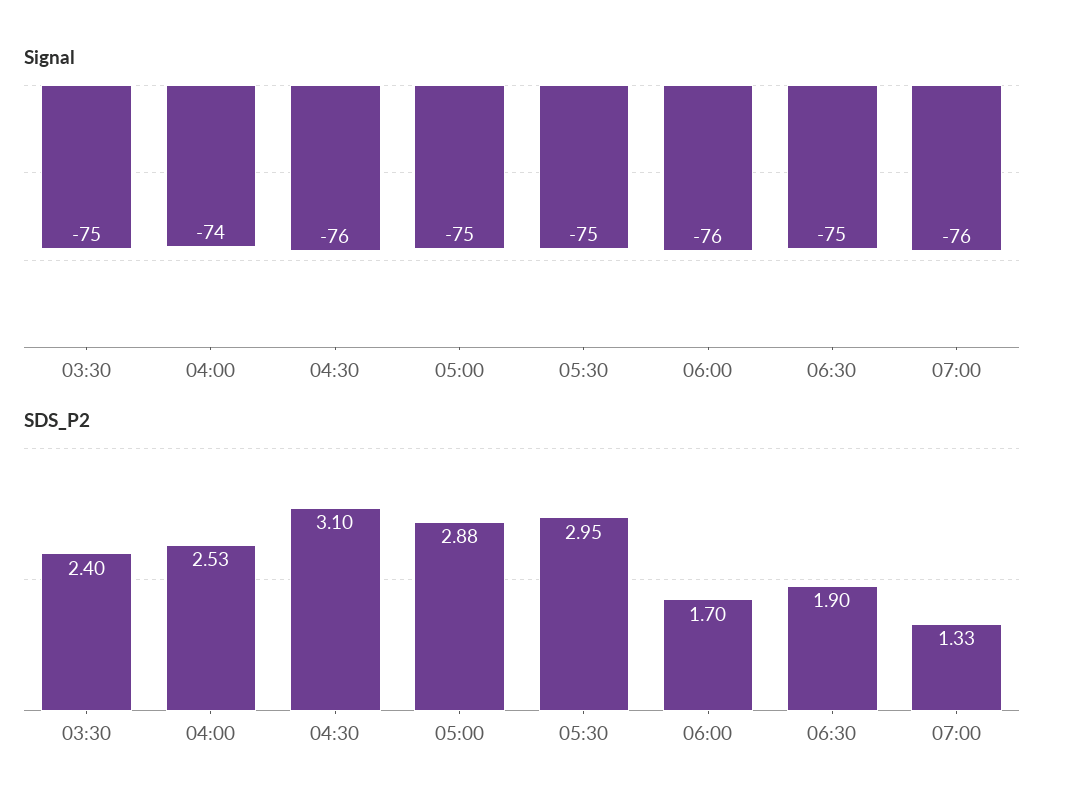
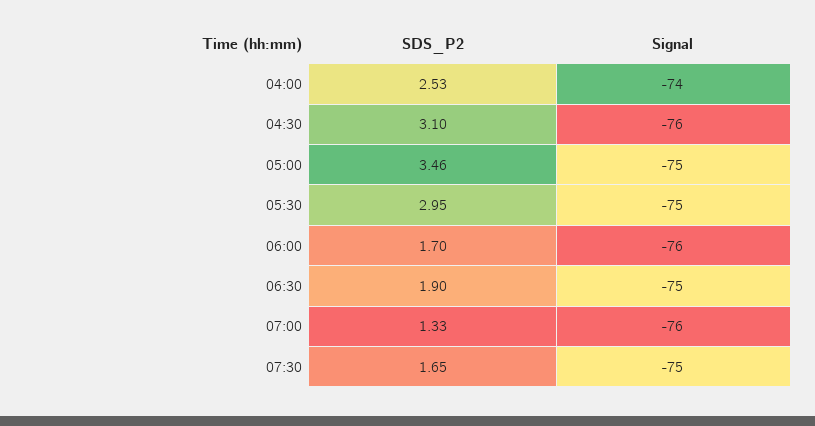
Signal, 03:30: -75 -> none
SDS_P2, 03:30: 2.4 -> none
SDS_P2, 05:00: 2.88 -> 3.46
SDS_P2, 07:30: none -> 1.65
Signal, 07:30: none -> -75

